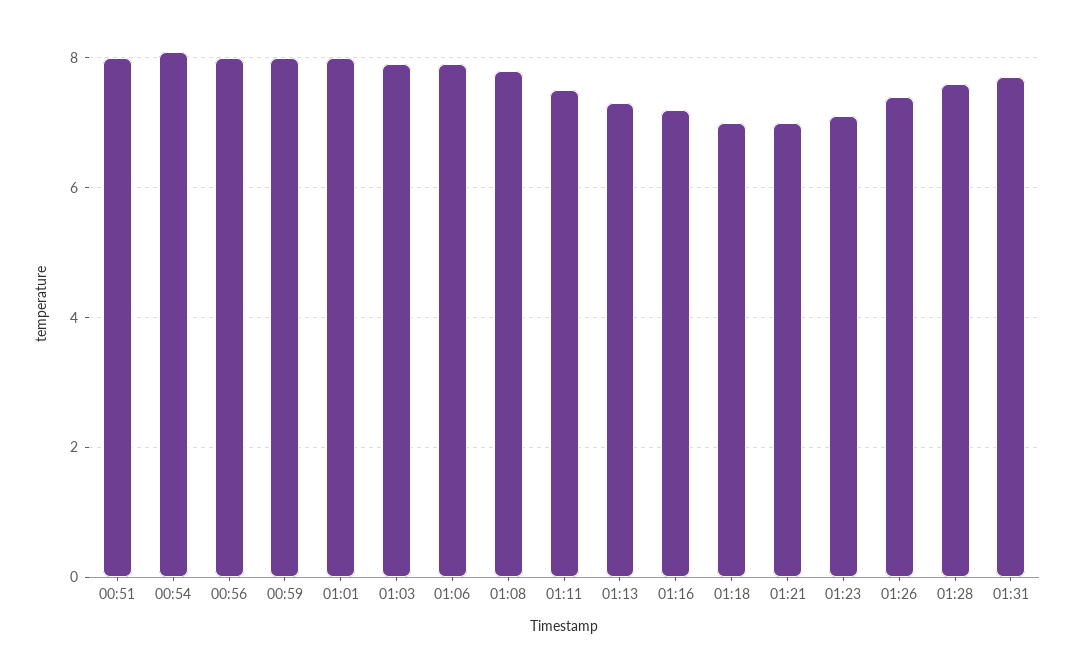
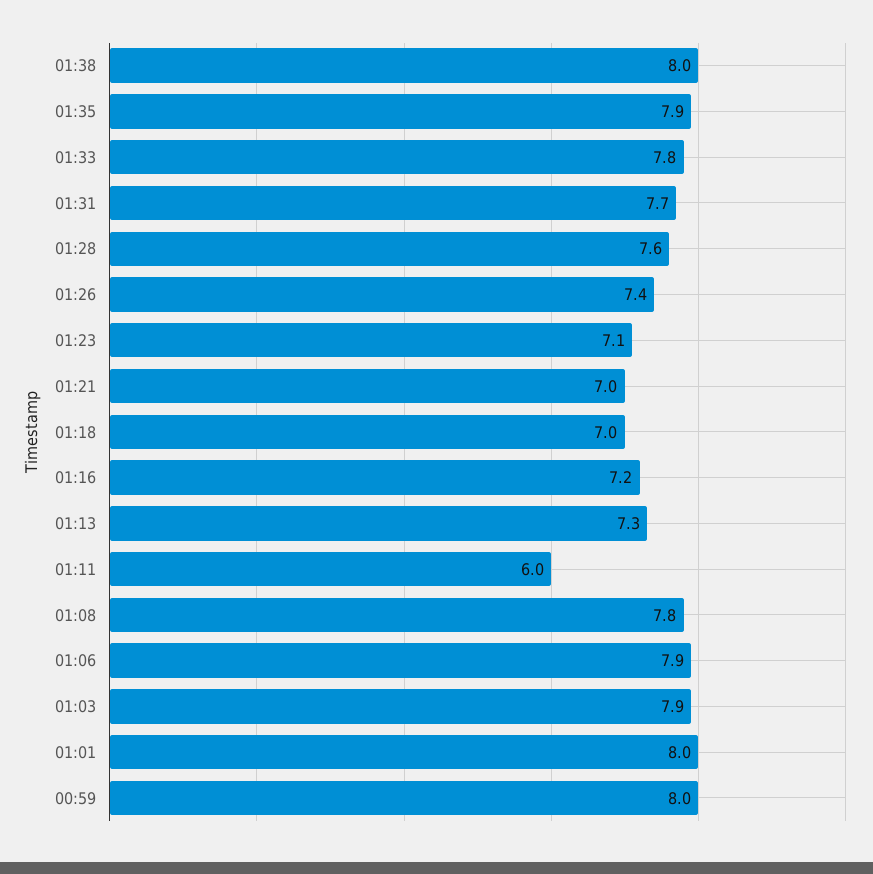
00:51: 8 -> none
00:54: 8 -> none
00:56: 8 -> none
01:11: 7.5 -> 6
01:38: none -> 8
01:35: none -> 7.9
01:33: none -> 7.8

